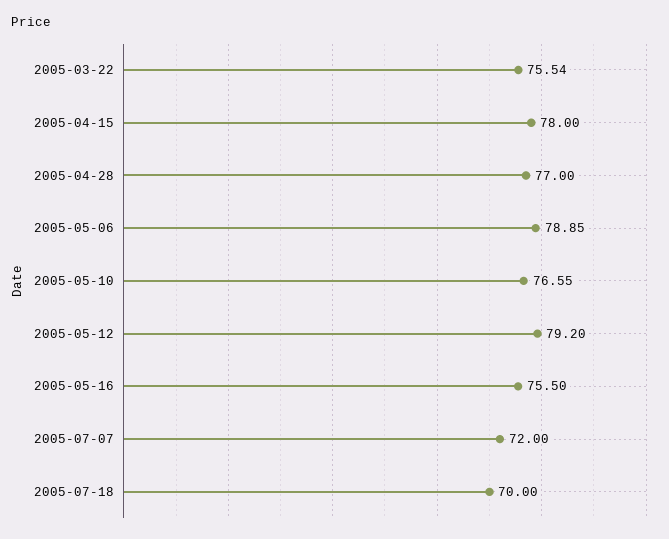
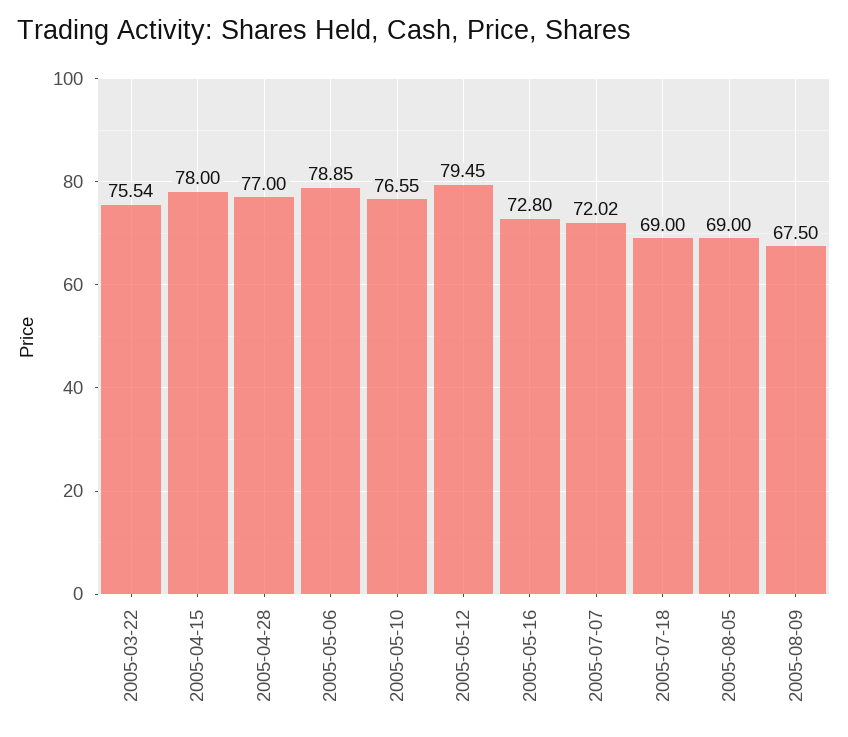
2005-05-12: 79.2 -> 79.45
2005-05-16: 75.5 -> 72.8
2005-07-07: 72 -> 72.02
2005-07-18: 70 -> 69
2005-08-05: none -> 69
2005-08-09: none -> 67.5

